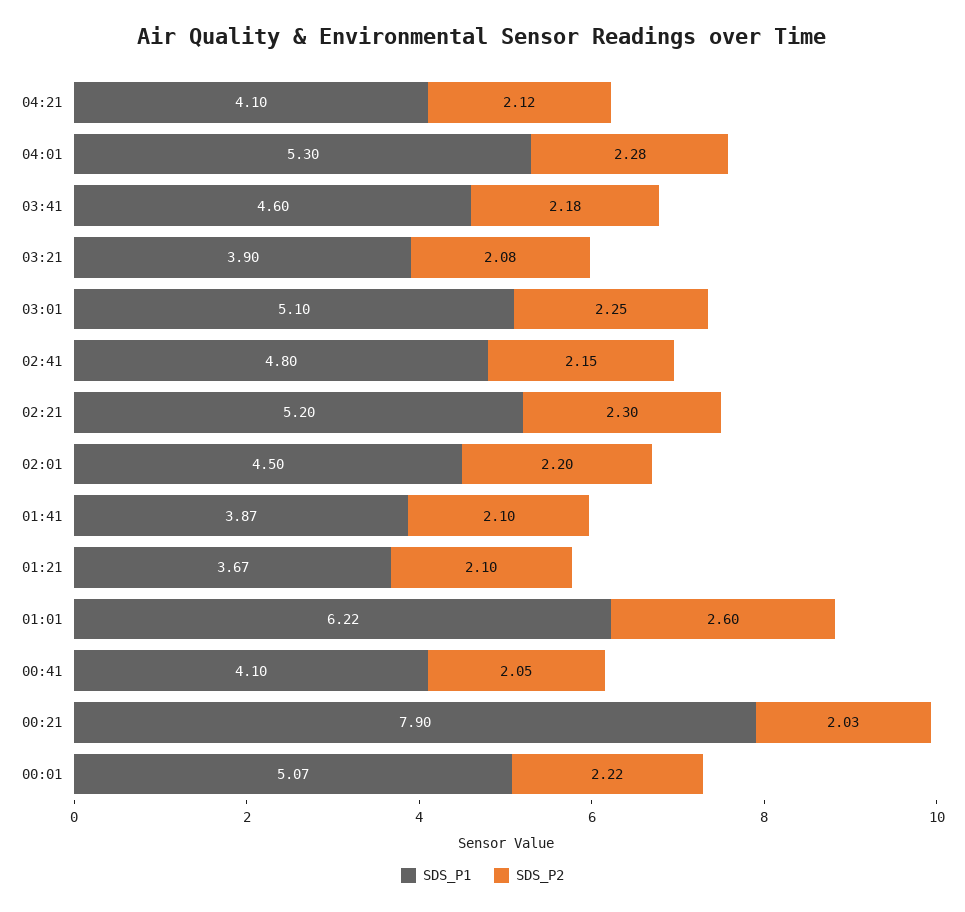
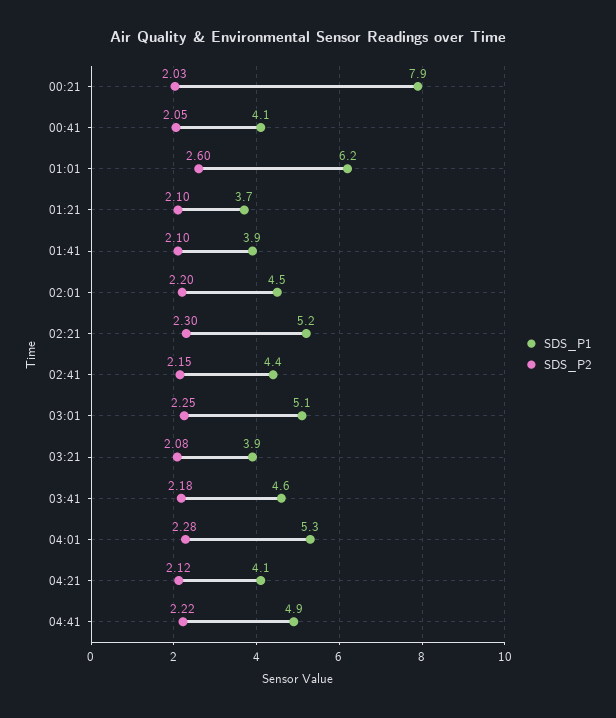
SDS_P1, 02:41: 4.8 -> 4.4
SDS_P1, 00:01: 5.07 -> none
SDS_P2, 00:01: 2.22 -> none
SDS_P1, 04:41: none -> 4.9
SDS_P2, 04:41: none -> 2.22

